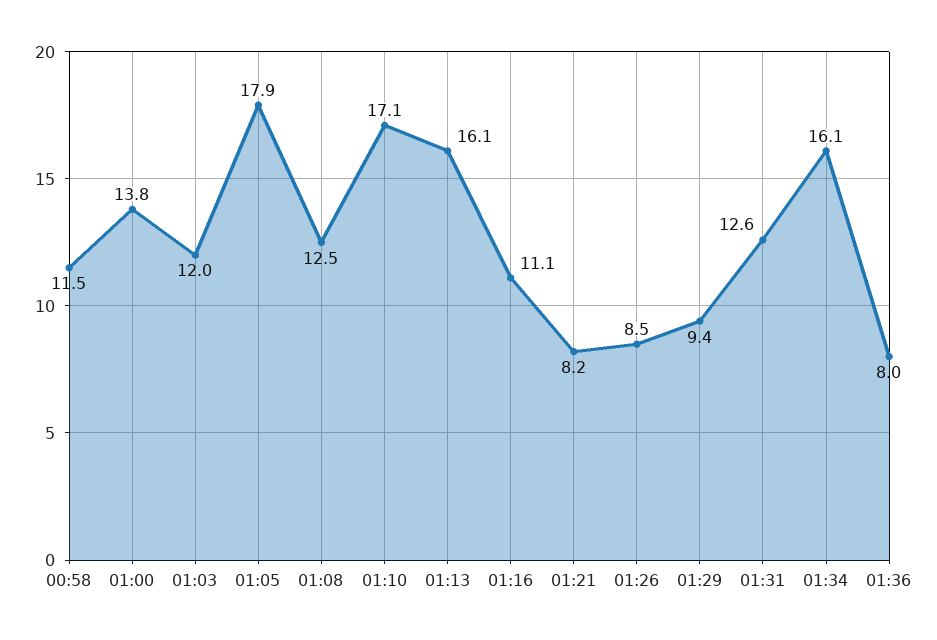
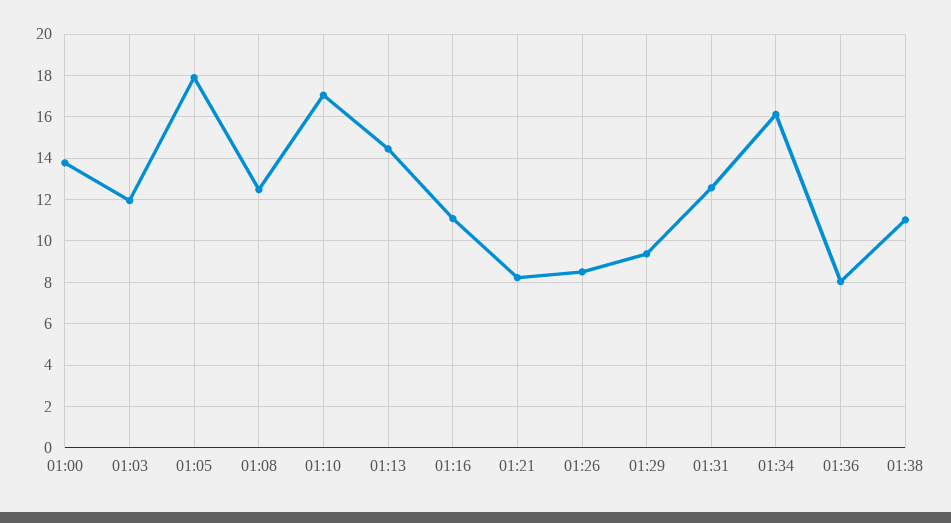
00:58: 11.5 -> none
01:13: 16.1 -> 14.5
01:38: none -> 11

